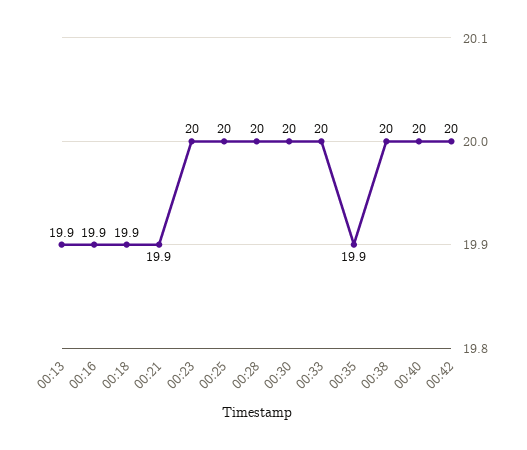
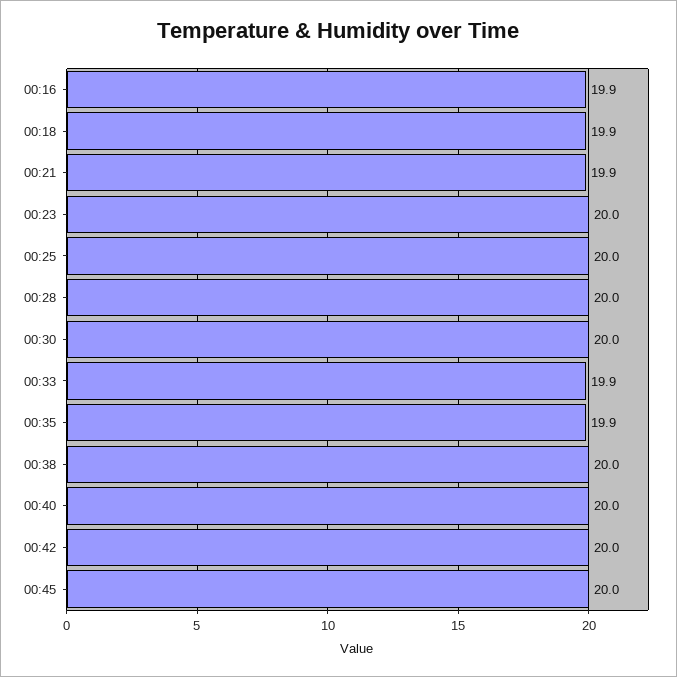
00:13: 19.9 -> none
00:33: 20 -> 19.9
00:45: none -> 20

